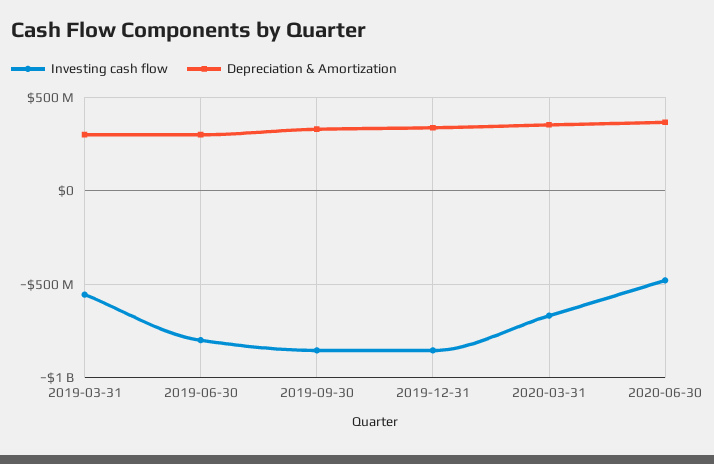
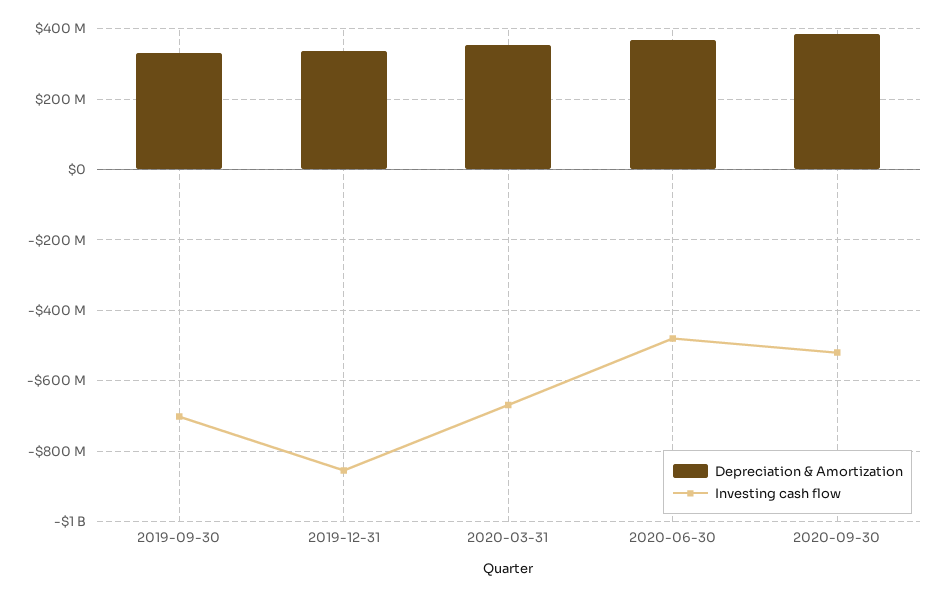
Investing cash flow, 2019-03-31: -550000000 -> none
Depreciation & Amortization, 2019-03-31: 300000000 -> none
Investing cash flow, 2019-06-30: -800000000 -> none
Depreciation & Amortization, 2019-06-30: 300000000 -> none
Investing cash flow, 2019-09-30: -850000000 -> -700000000
Depreciation & Amortization, 2020-09-30: none -> 380000000
Investing cash flow, 2020-09-30: none -> -520000000

